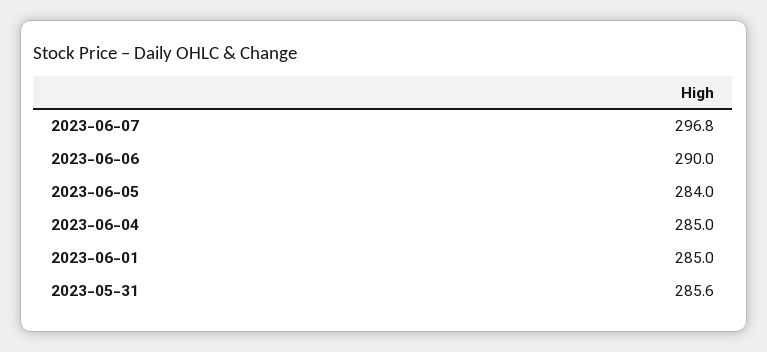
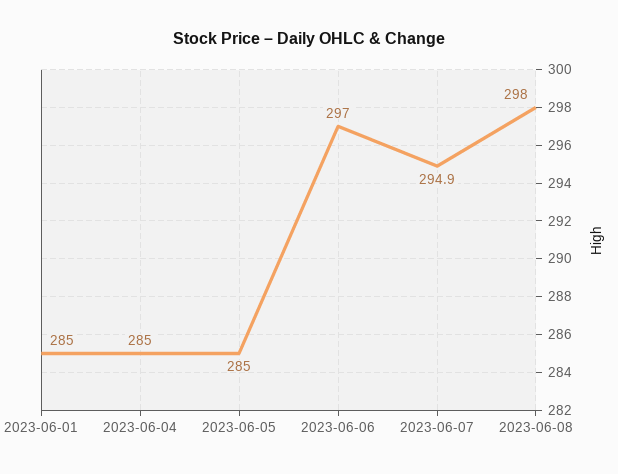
2023-06-07: 296.8 -> 294.9
2023-06-06: 290 -> 297
2023-06-05: 284 -> 285
2023-05-31: 285.6 -> none
2023-06-08: none -> 298

